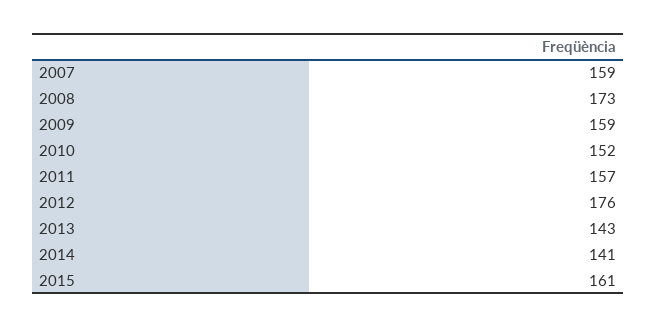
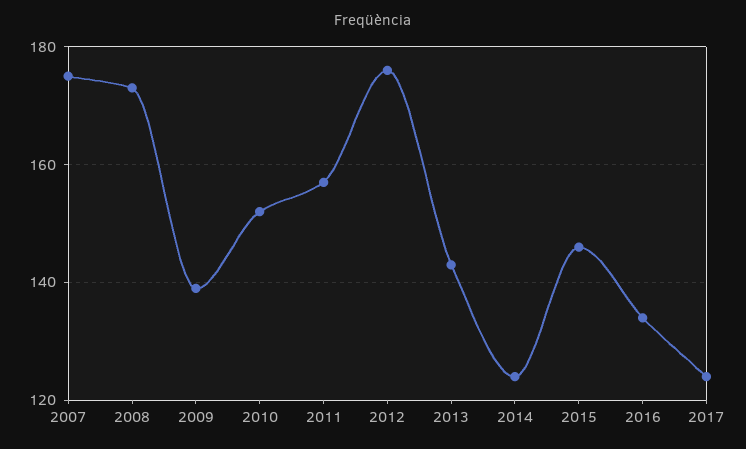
2007: 159 -> 175
2009: 159 -> 140
2014: 141 -> 125
2015: 161 -> 145
2016: none -> 135
2017: none -> 125

